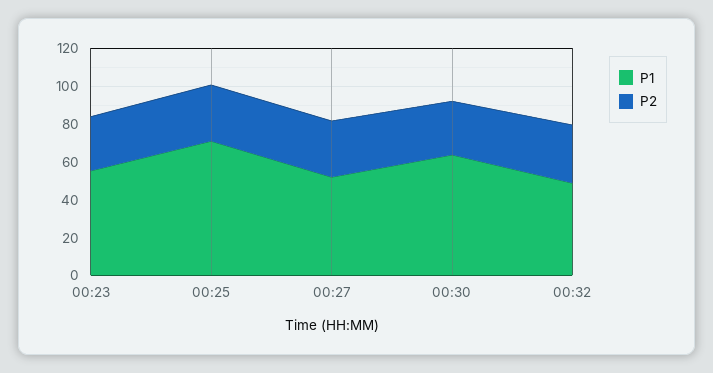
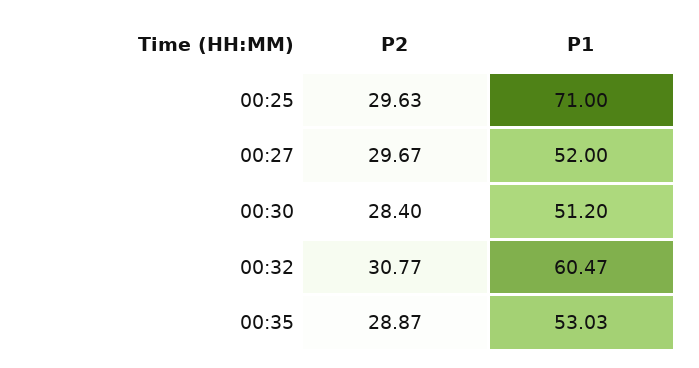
P1, 00:23: 55 -> none
P2, 00:23: 30 -> none
P1, 00:30: 65 -> 51.2
P1, 00:32: 50 -> 60.47
P2, 00:35: none -> 28.87
P1, 00:35: none -> 53.03

